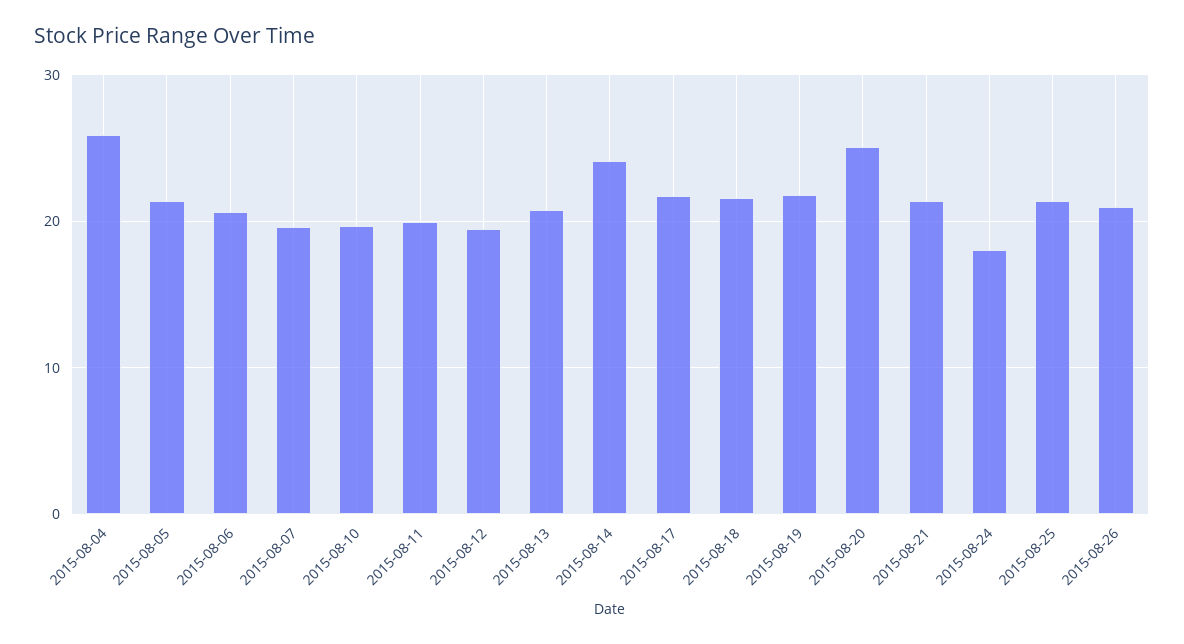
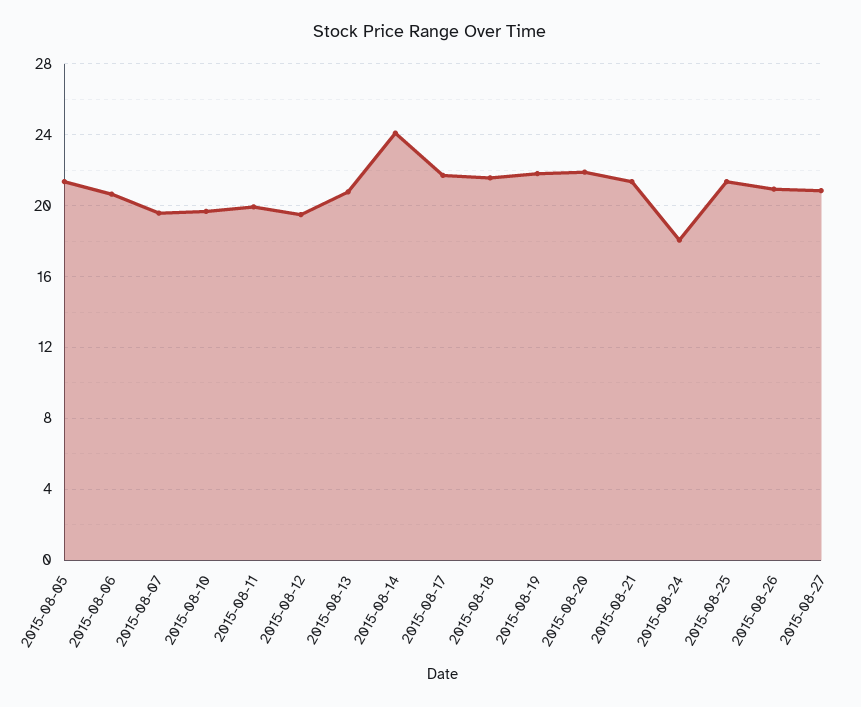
2015-08-04: 26 -> none
2015-08-20: 25 -> 22
2015-08-27: none -> 21

